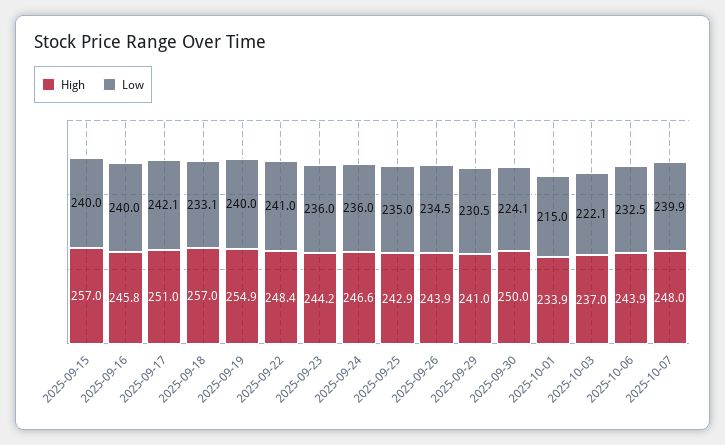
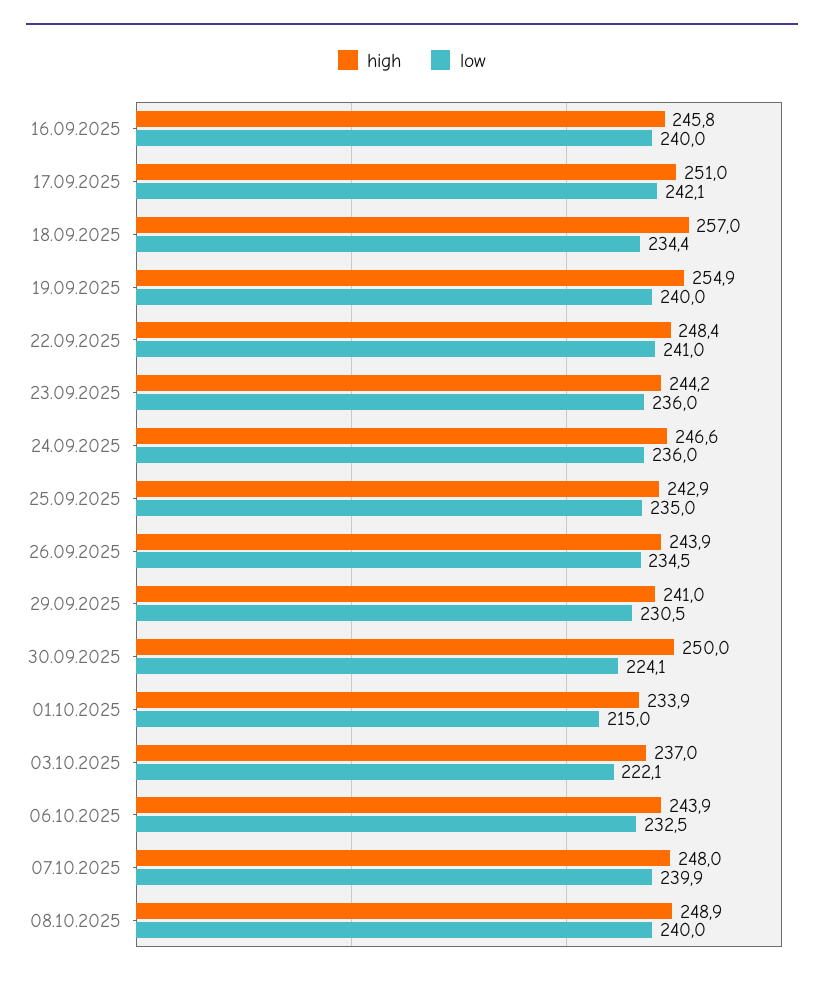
High, 2025-09-15: 257 -> none
Low, 2025-09-15: 240 -> none
Low, 2025-09-18: 233.1 -> 234.4
High, 08.10.2025: none -> 248.9
Low, 08.10.2025: none -> 240

